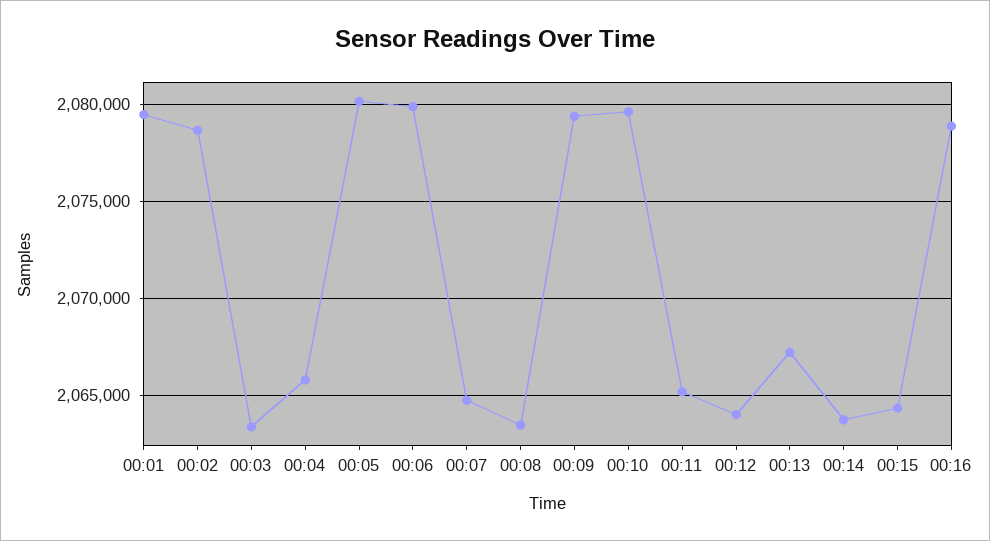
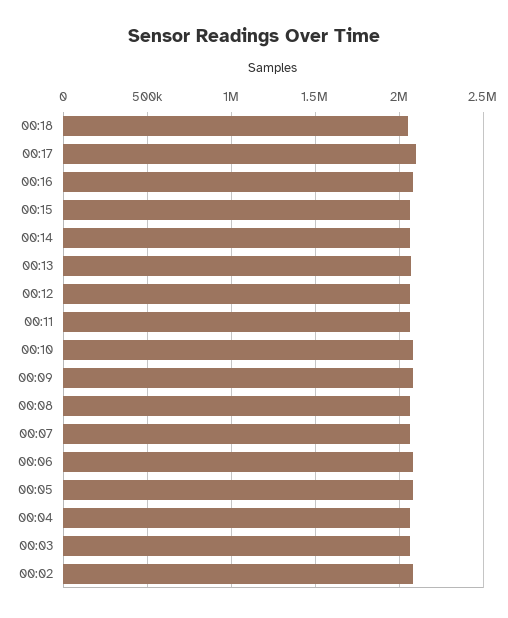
00:01: 2079500 -> none
00:18: none -> 2050000
00:17: none -> 2100000

